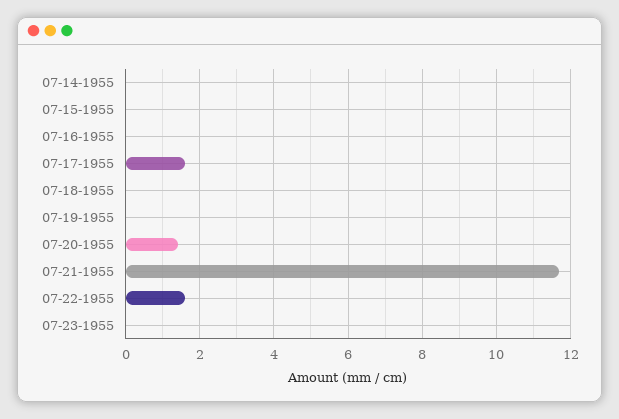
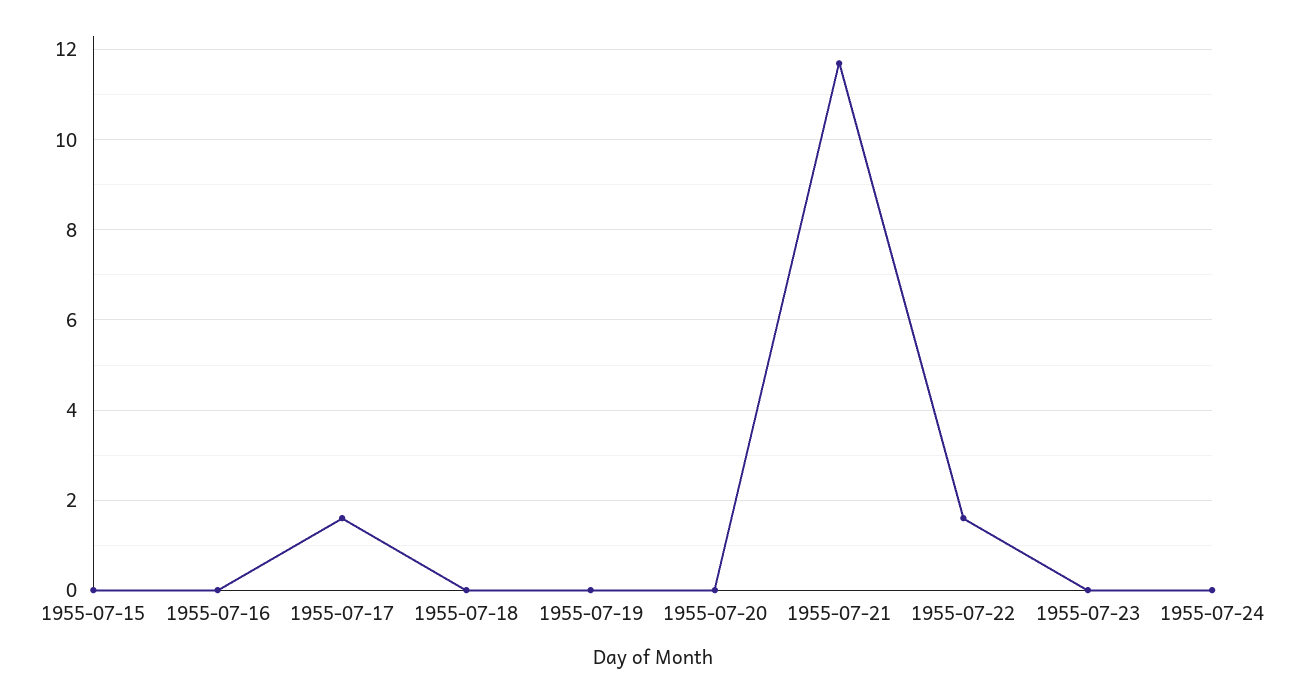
07-14-1955: 0 -> none
07-20-1955: 1.5 -> 0
1955-07-24: none -> 0

